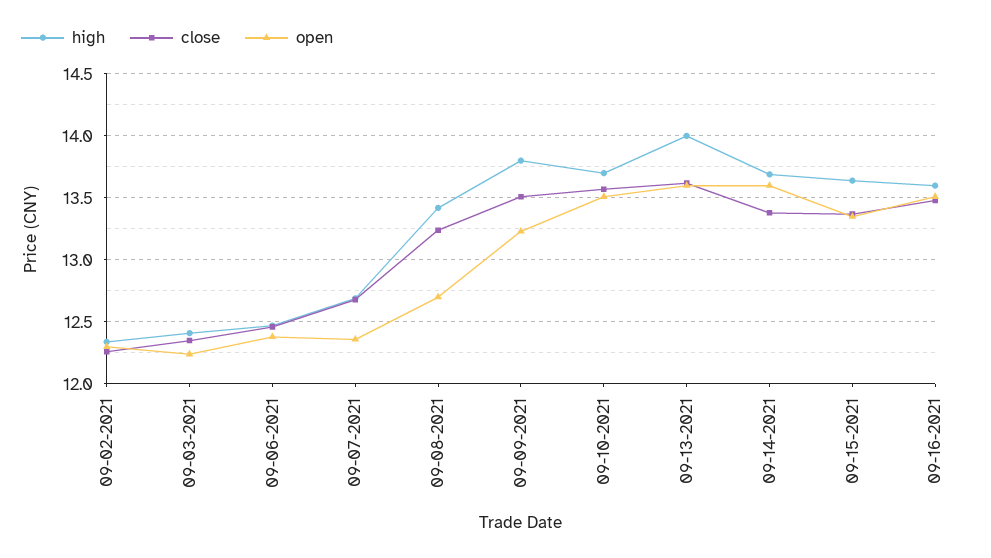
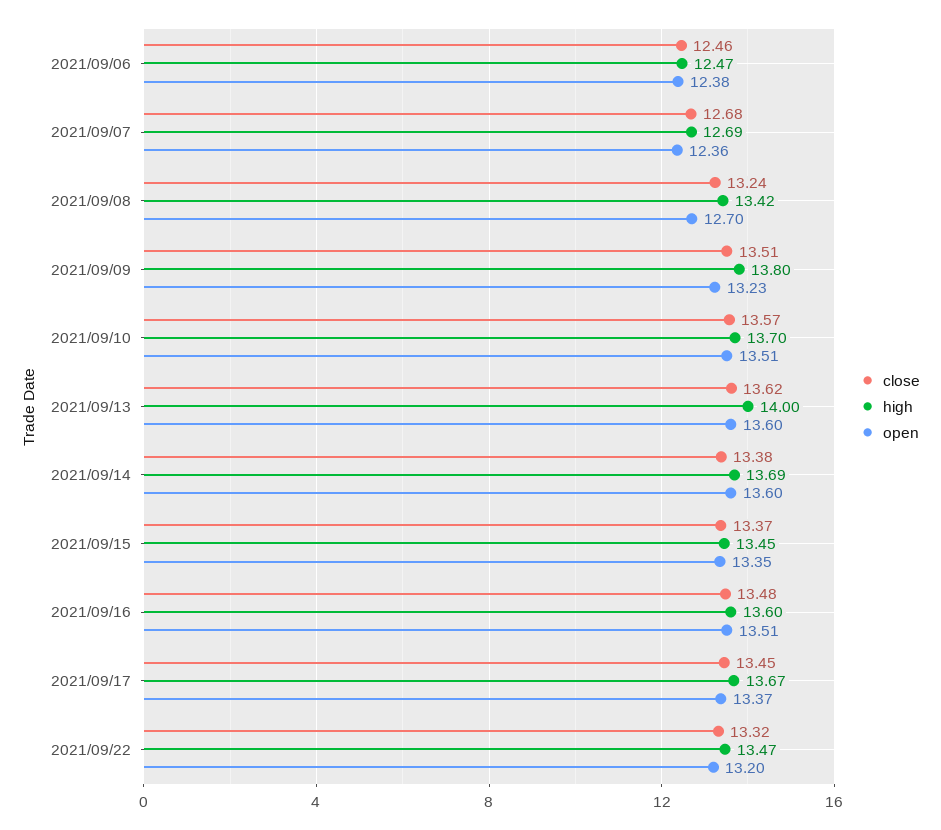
high, 09-02-2021: 12.35 -> none
close, 09-02-2021: 12.25 -> none
open, 09-02-2021: 12.3 -> none
high, 09-03-2021: 12.4 -> none
close, 09-03-2021: 12.35 -> none
open, 09-03-2021: 12.25 -> none
high, 09-15-2021: 13.65 -> 13.45
close, 2021/09/17: none -> 13.45
high, 2021/09/17: none -> 13.67
open, 2021/09/17: none -> 13.37
close, 2021/09/22: none -> 13.32
high, 2021/09/22: none -> 13.47
open, 2021/09/22: none -> 13.2

